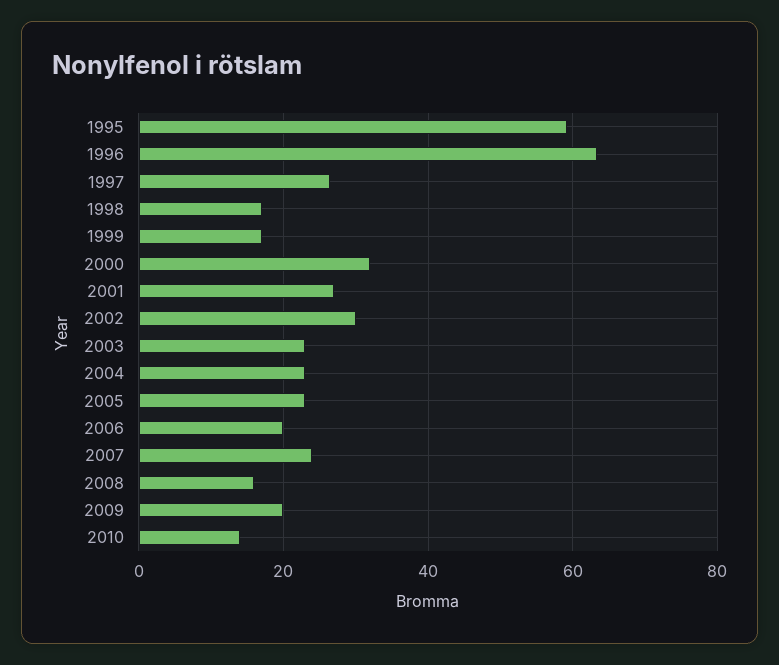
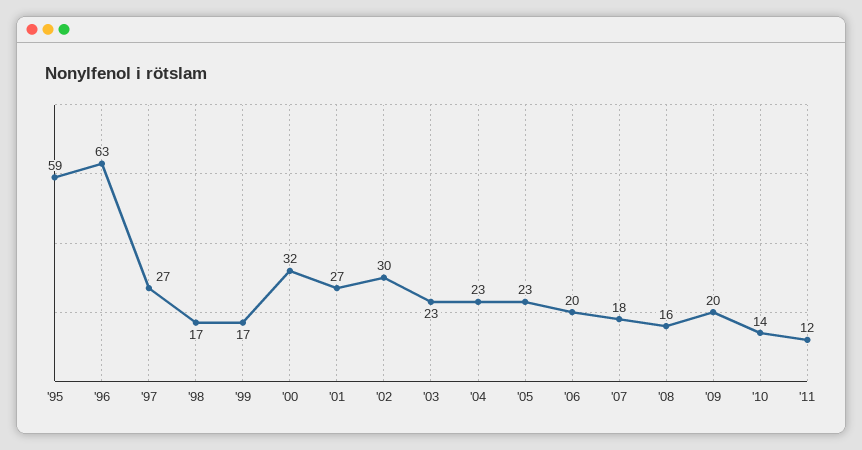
2007: 24 -> 18
'11: none -> 12

